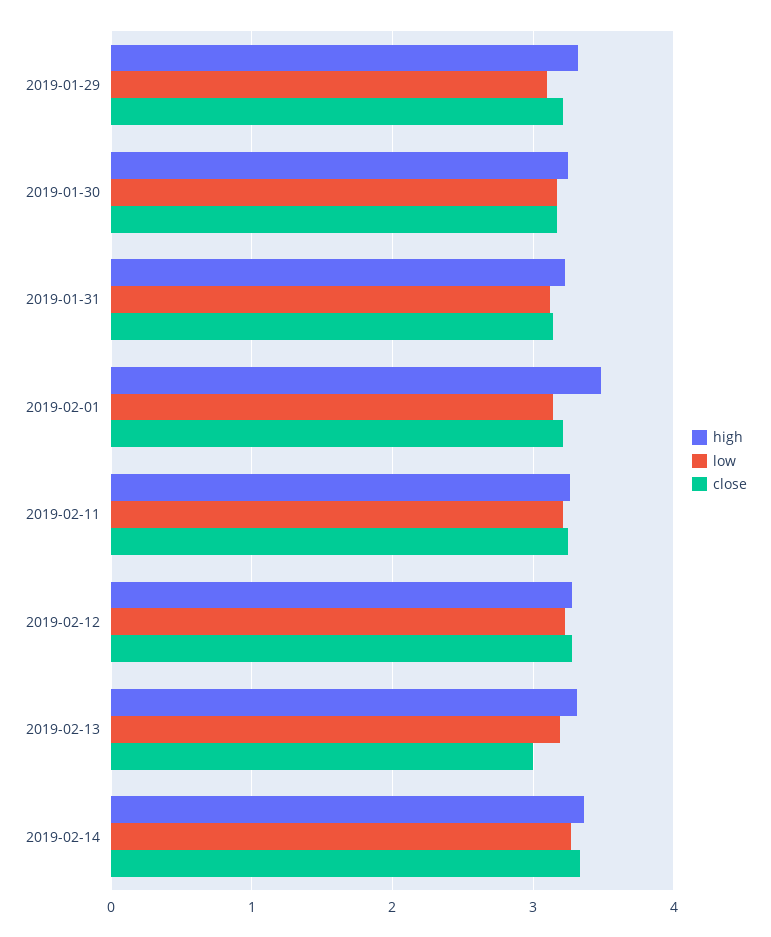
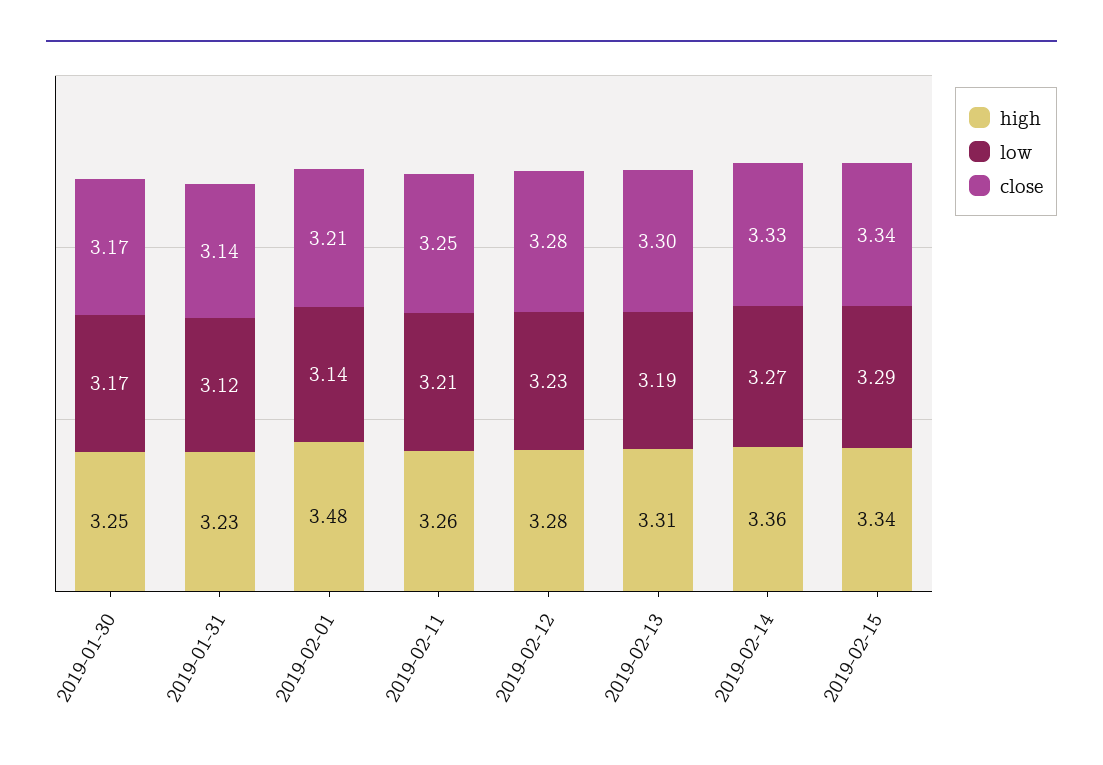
high, 2019-01-29: 3.3 -> none
low, 2019-01-29: 3.1 -> none
close, 2019-01-29: 3.2 -> none
close, 2019-02-13: 3 -> 3.3
high, 2019-02-15: none -> 3.34
low, 2019-02-15: none -> 3.29
close, 2019-02-15: none -> 3.34

